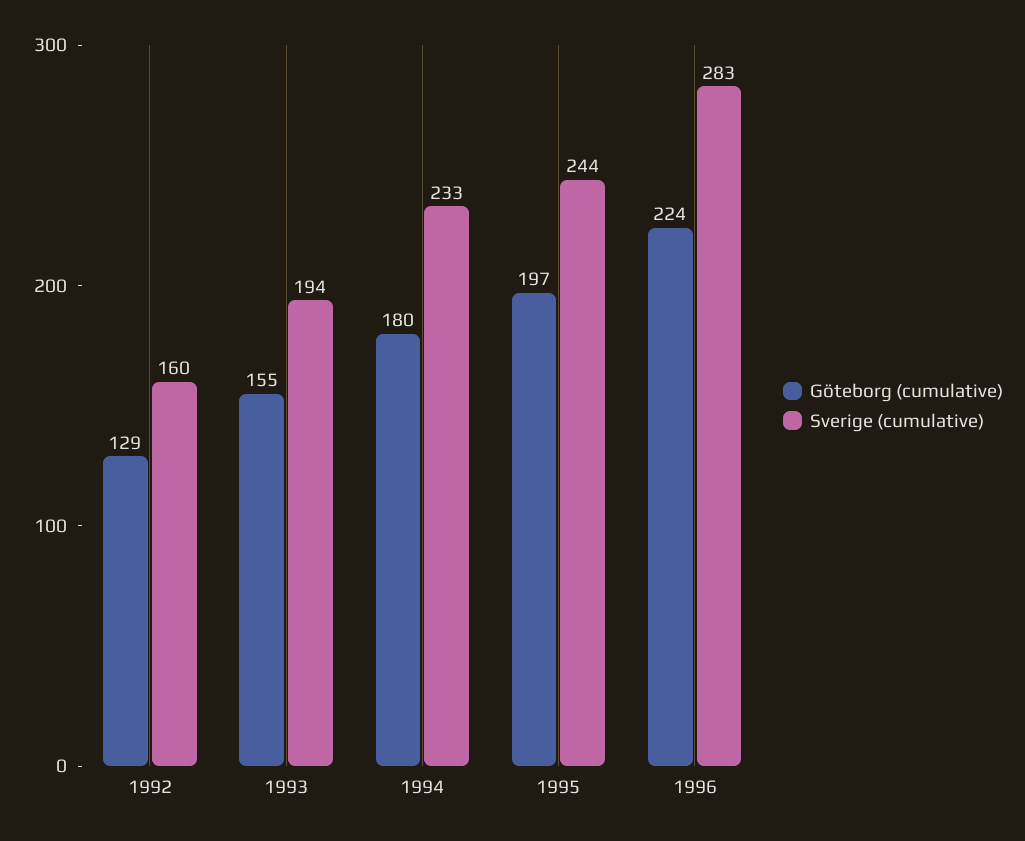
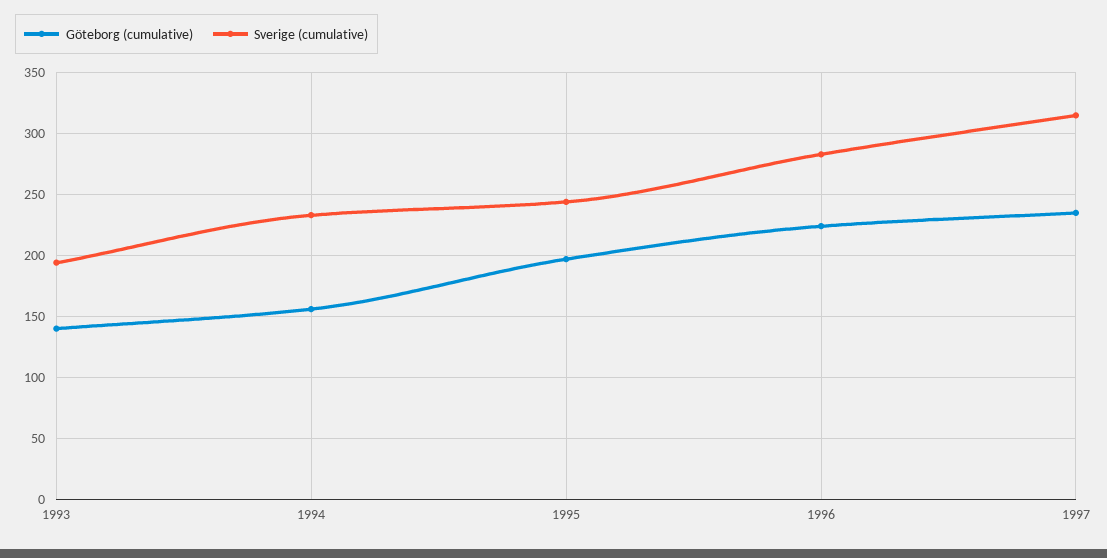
Göteborg (cumulative), 1992: 129 -> none
Sverige (cumulative), 1992: 160 -> none
Göteborg (cumulative), 1993: 155 -> 140
Göteborg (cumulative), 1994: 180 -> 155
Göteborg (cumulative), 1997: none -> 235
Sverige (cumulative), 1997: none -> 315

